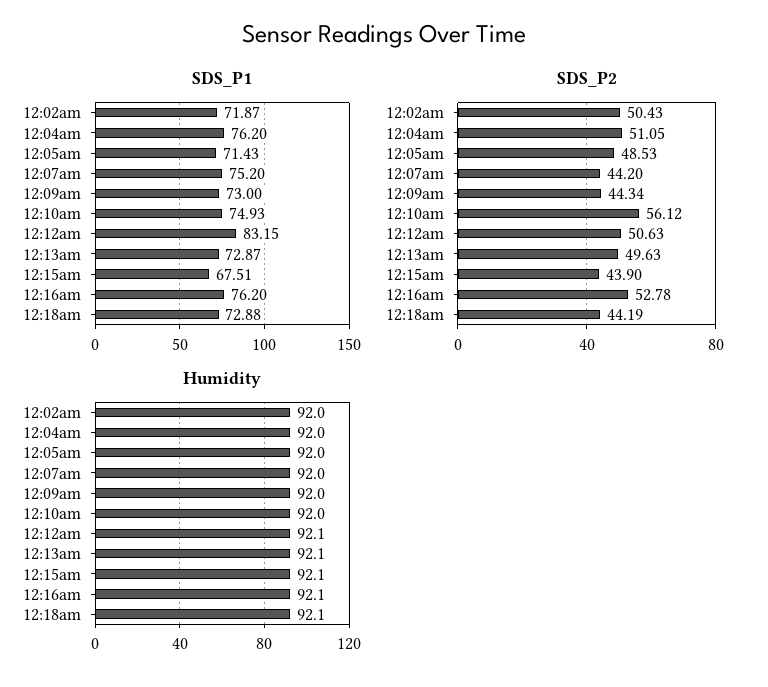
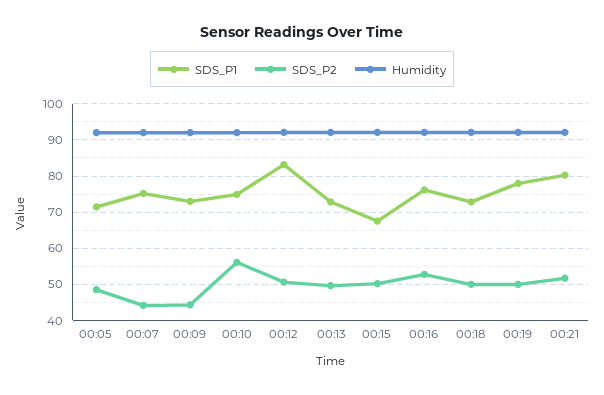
SDS_P1, 12:02am: 71.87 -> none
SDS_P1, 12:04am: 76.2 -> none
SDS_P2, 12:02am: 50.43 -> none
SDS_P2, 12:04am: 51.05 -> none
SDS_P2, 12:15am: 43.9 -> 50
SDS_P2, 12:18am: 44.19 -> 50
Humidity, 12:02am: 92 -> none
Humidity, 12:04am: 92 -> none
SDS_P1, 00:19: none -> 78
SDS_P2, 00:19: none -> 50
Humidity, 00:19: none -> 92
SDS_P1, 00:21: none -> 80
SDS_P2, 00:21: none -> 52
Humidity, 00:21: none -> 92

